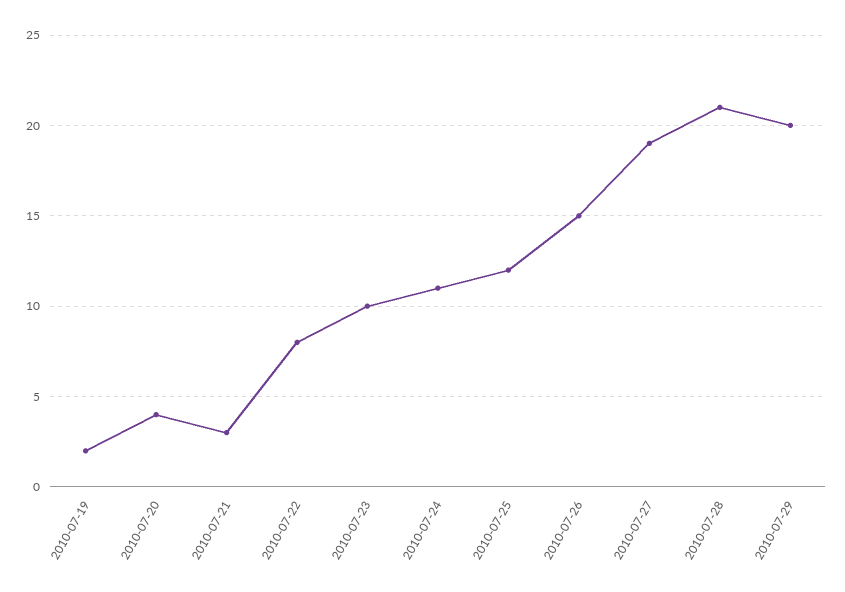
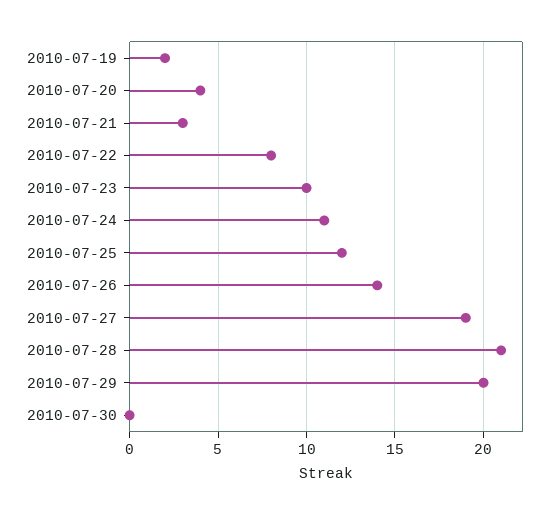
2010-07-26: 15 -> 14
2010-07-30: none -> 0

